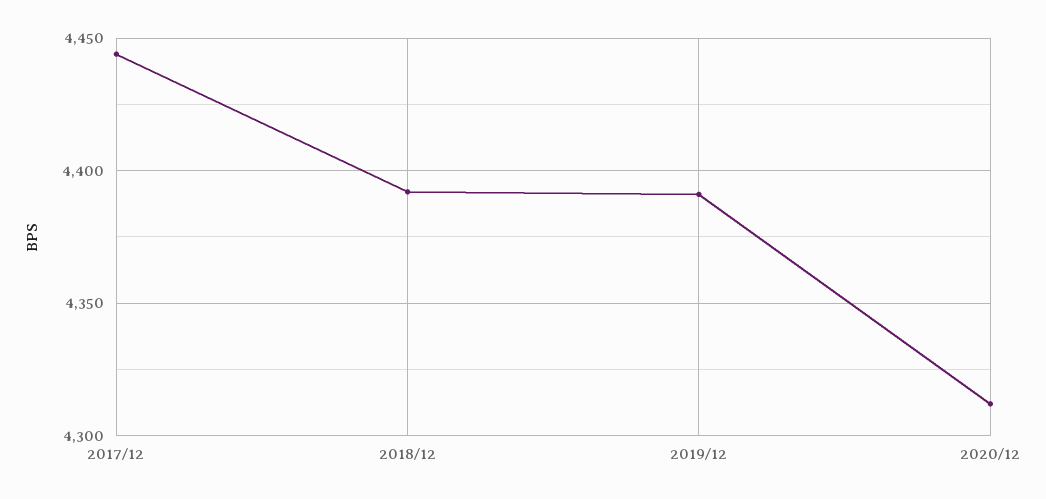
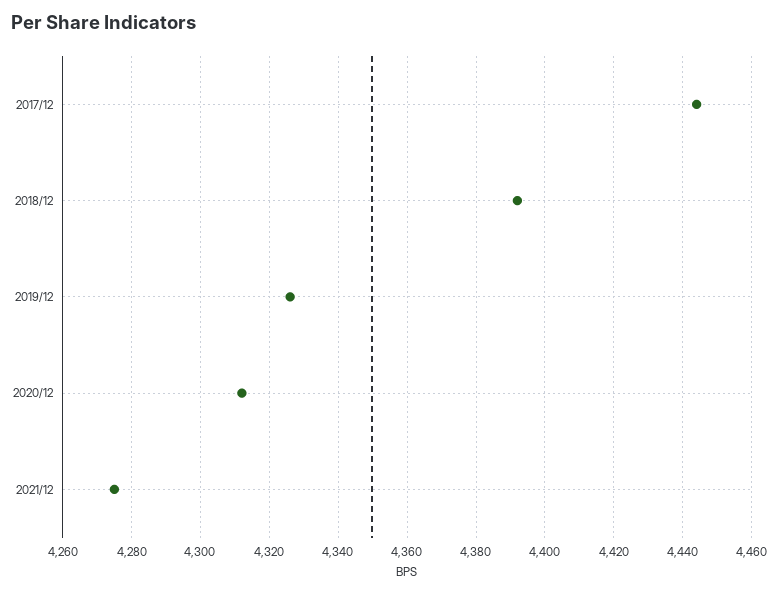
2019/12: 4390 -> 4325
2021/12: none -> 4275

